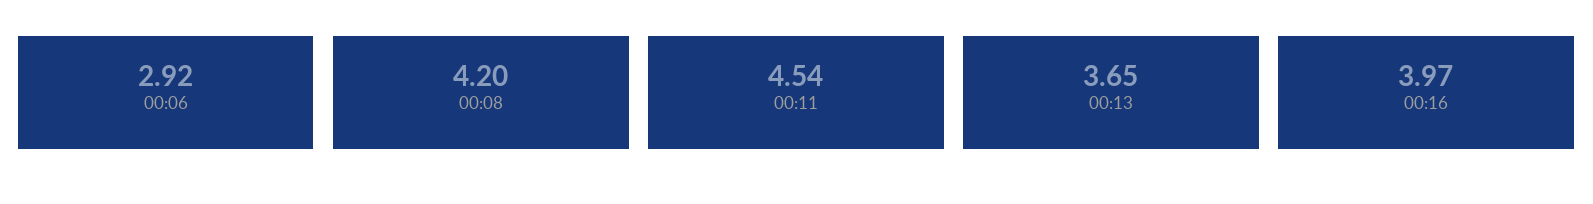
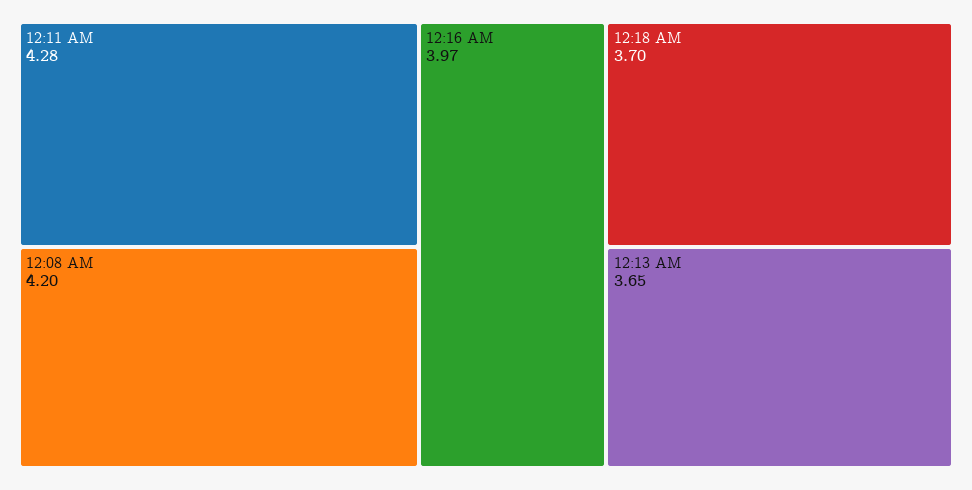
00:06: 2.92 -> none
00:11: 4.54 -> 4.28
12:18 AM: none -> 3.7

